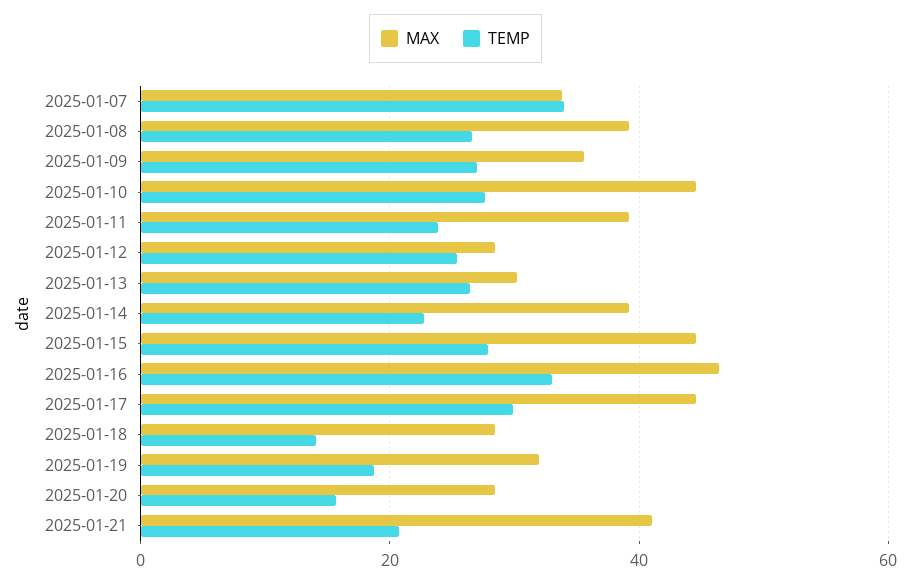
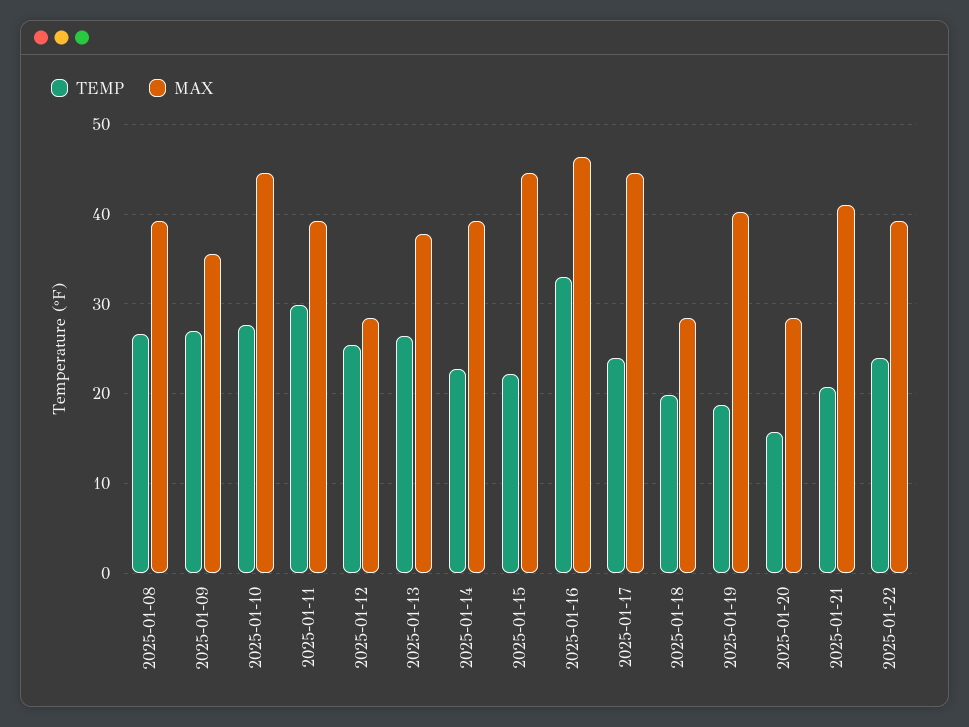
MAX, 2025-01-07: 34 -> none
TEMP, 2025-01-07: 34 -> none
TEMP, 2025-01-11: 24 -> 30
MAX, 2025-01-13: 30 -> 38
TEMP, 2025-01-15: 28 -> 22
TEMP, 2025-01-17: 30 -> 24
TEMP, 2025-01-18: 14 -> 20
MAX, 2025-01-19: 32 -> 40
TEMP, 2025-01-22: none -> 24
MAX, 2025-01-22: none -> 39

